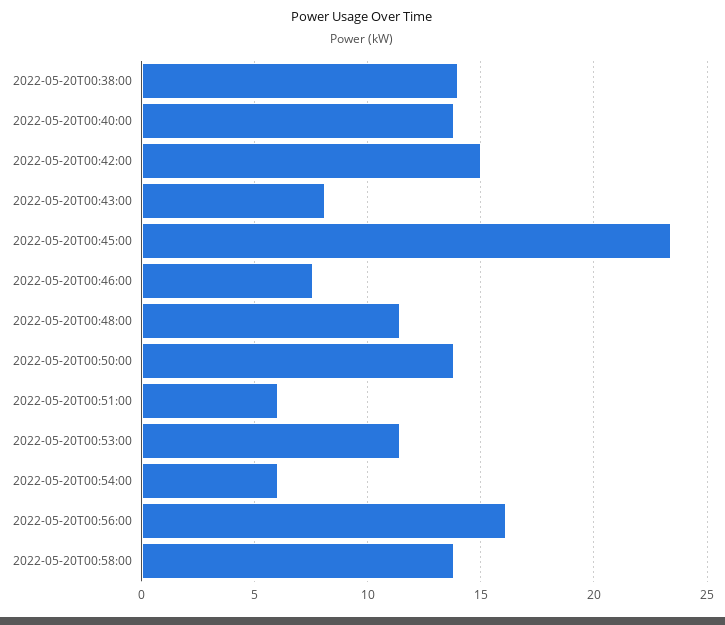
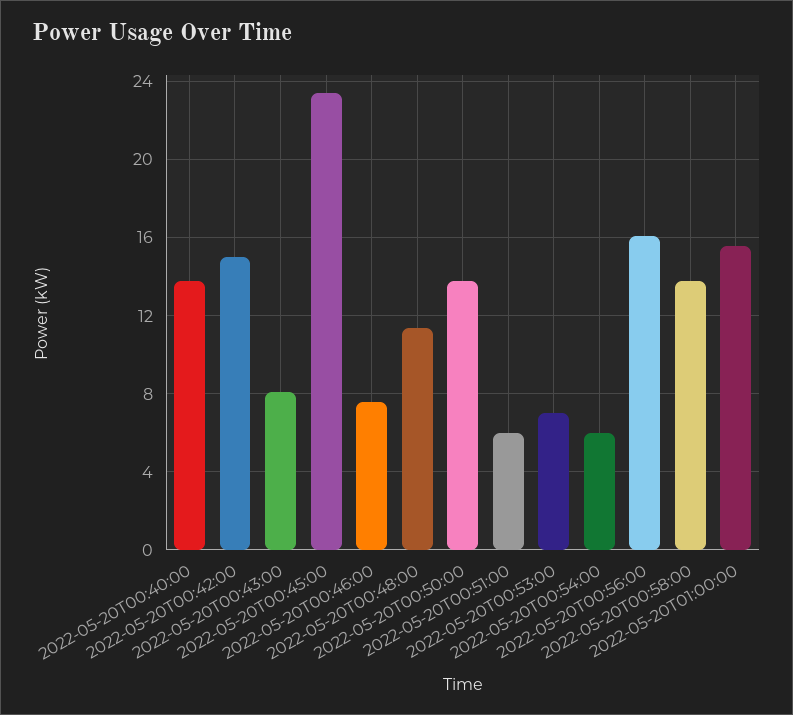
2022-05-20T00:38:00: 14 -> none
2022-05-20T00:53:00: 11.5 -> 7
2022-05-20T01:00:00: none -> 15.5

